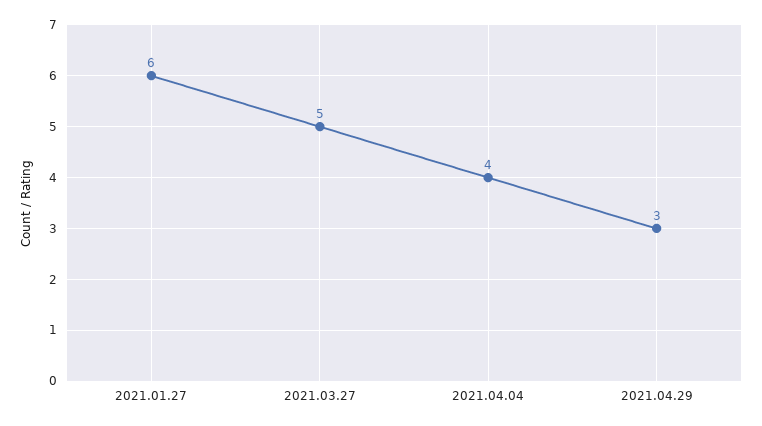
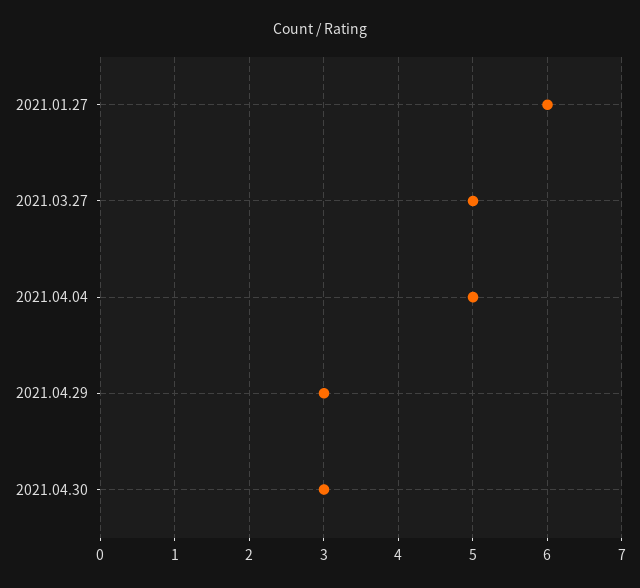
2021.04.04: 4 -> 5
2021.04.30: none -> 3

